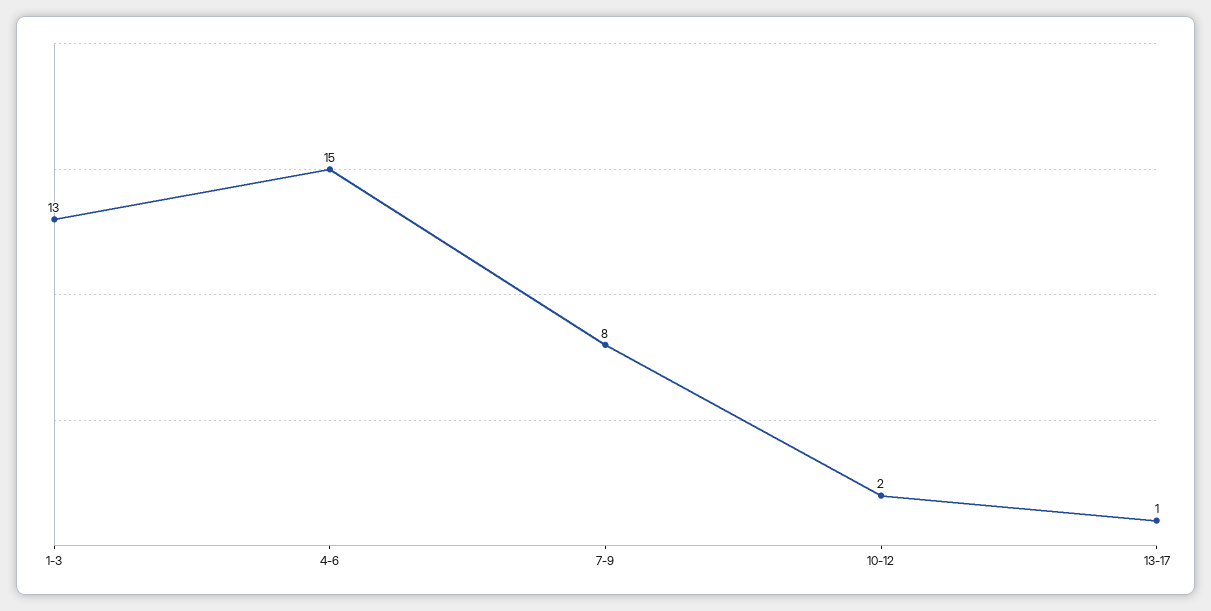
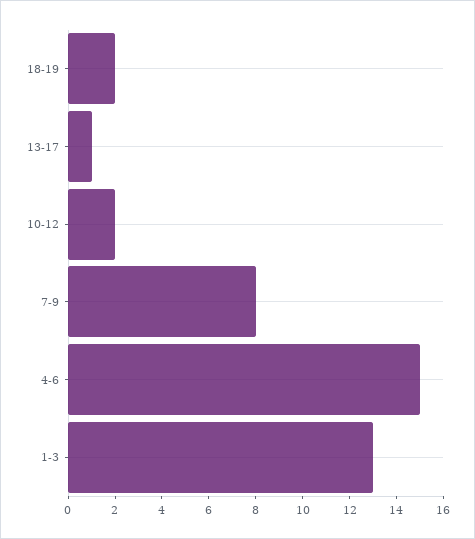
18-19: none -> 2

